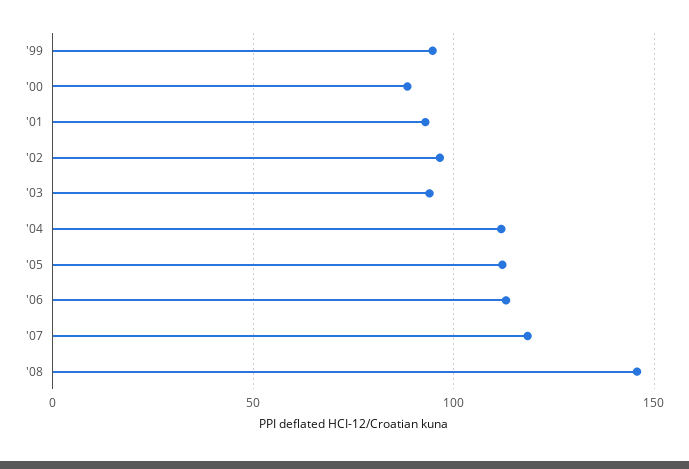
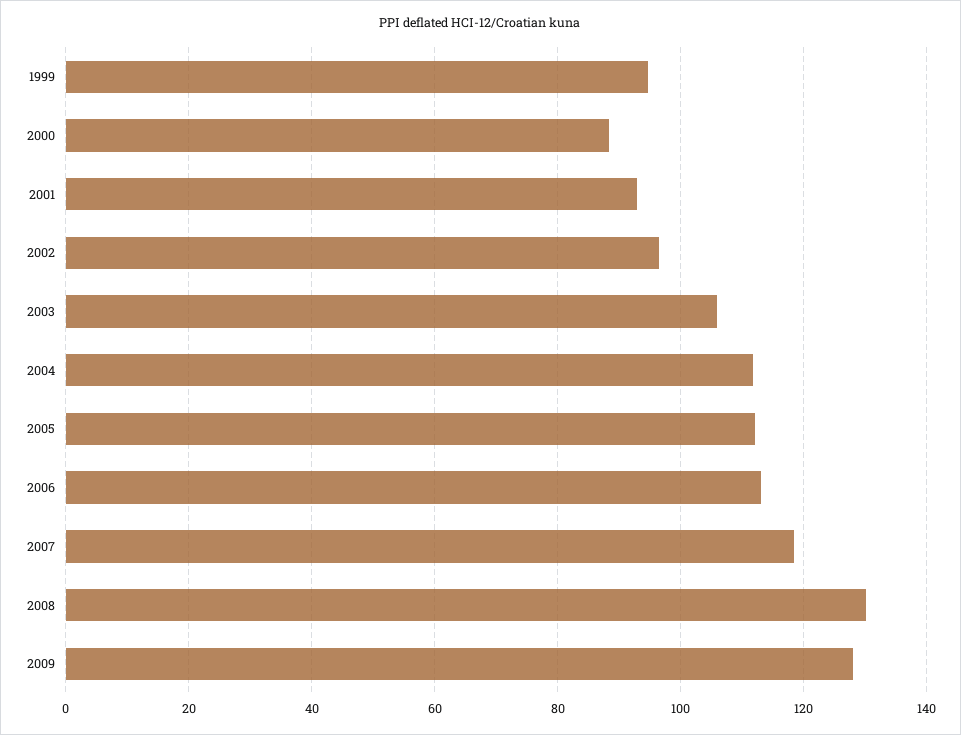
'03: 95 -> 106
'08: 145 -> 130
2009: none -> 128

